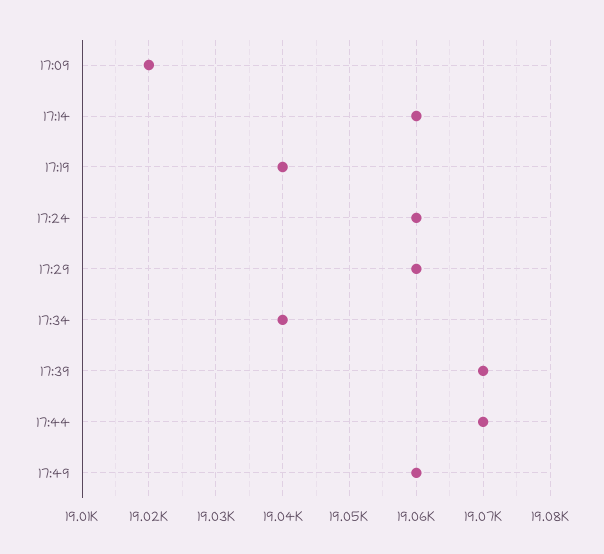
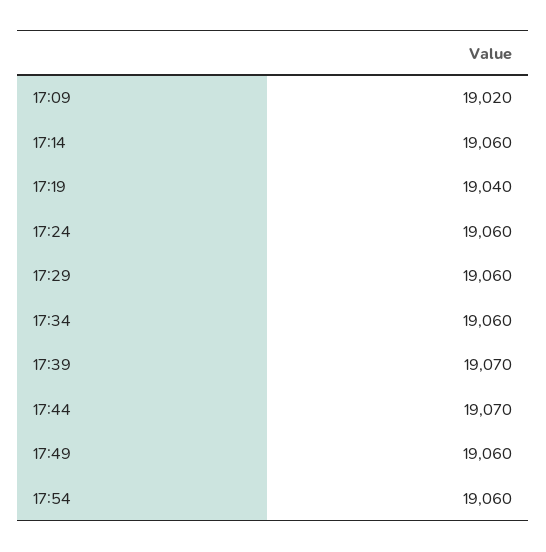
17:34: 19040 -> 19060
17:54: none -> 19060

